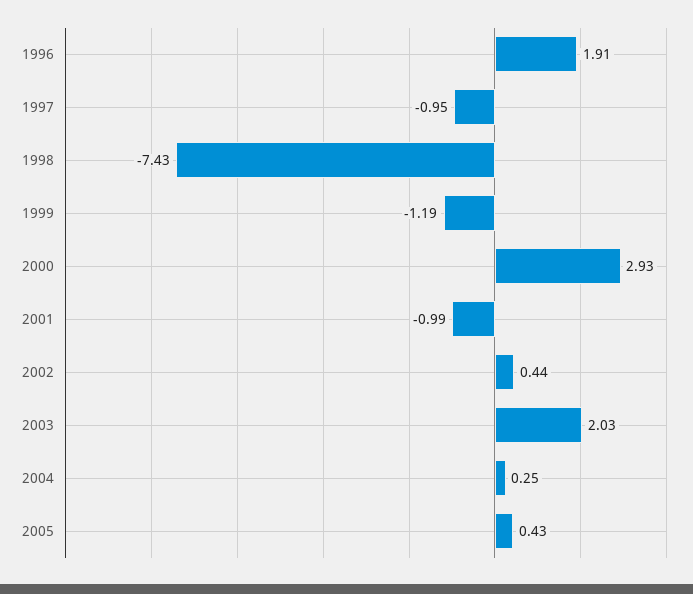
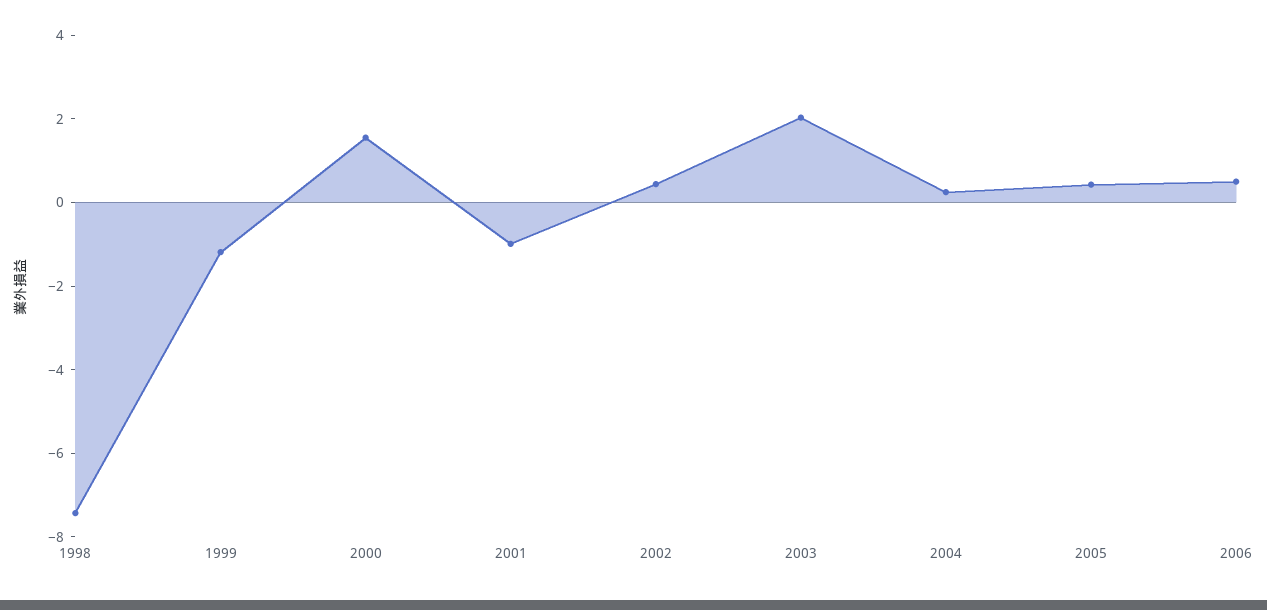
1996: 1.91 -> none
1997: -0.95 -> none
2000: 2.93 -> 1.5
2006: none -> 0.5

